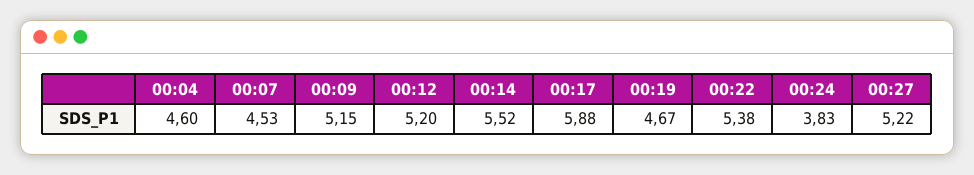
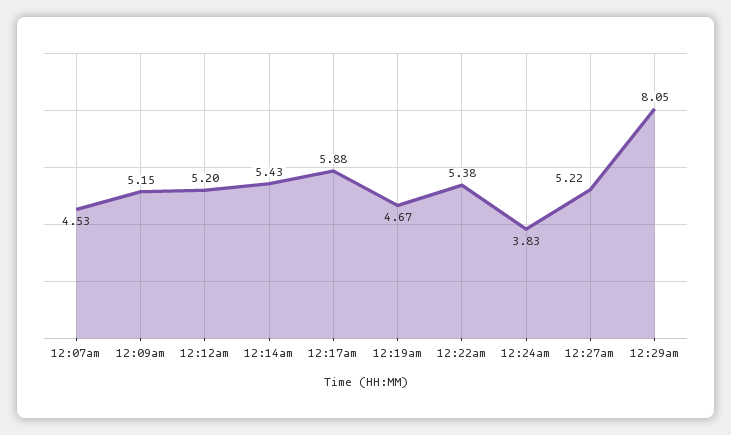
00:04: 4.6 -> none
00:14: 5.52 -> 5.43
12:29am: none -> 8.05

